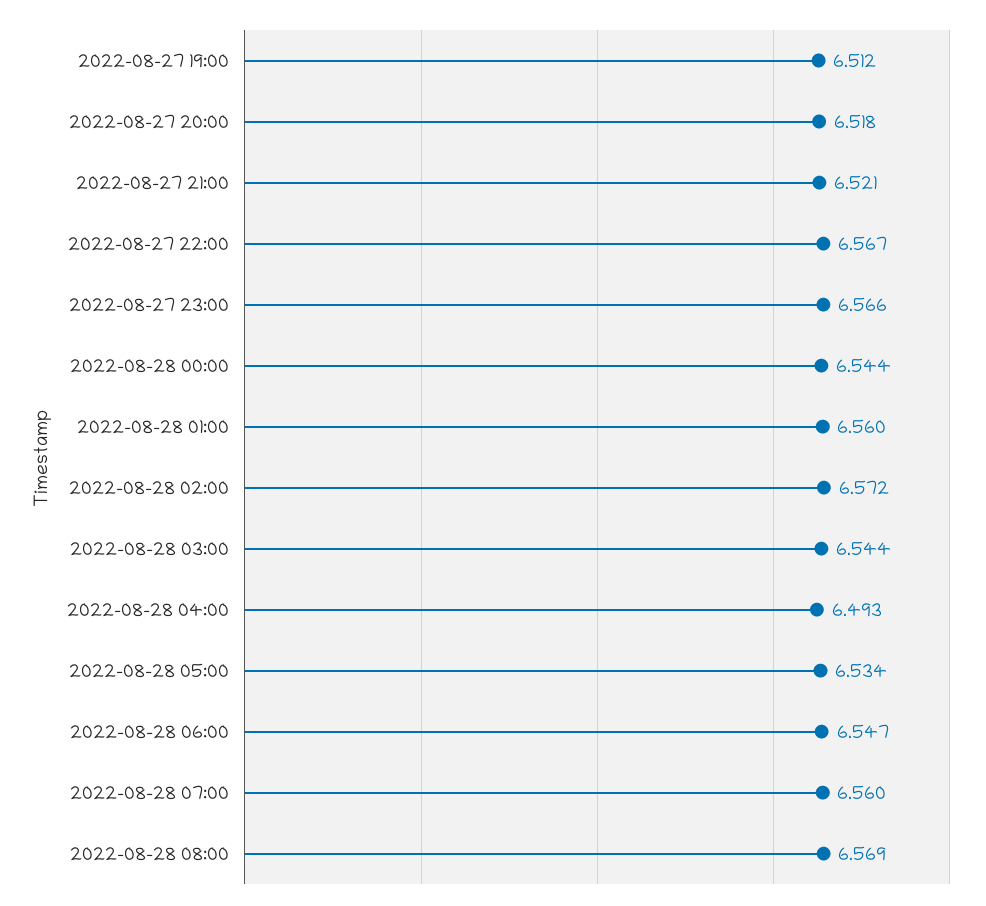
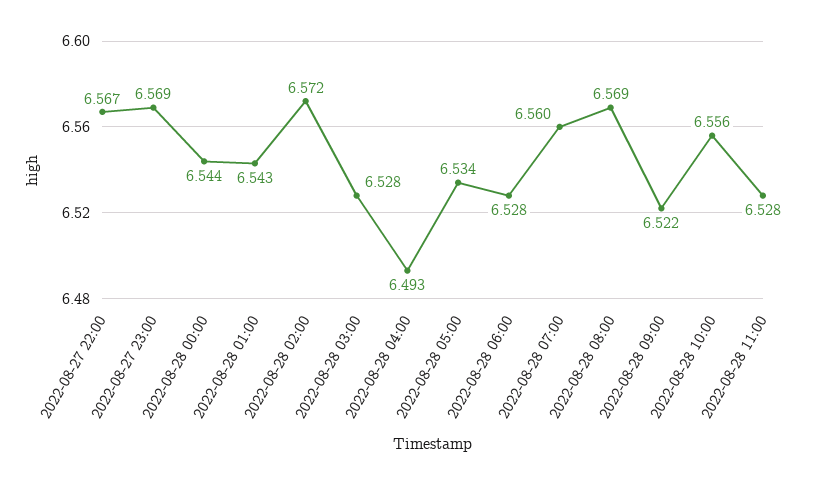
2022-08-27 19:00: 6.512 -> none
2022-08-27 20:00: 6.518 -> none
2022-08-27 21:00: 6.521 -> none
2022-08-27 23:00: 6.566 -> 6.569
2022-08-28 01:00: 6.56 -> 6.543
2022-08-28 03:00: 6.544 -> 6.528
2022-08-28 06:00: 6.547 -> 6.528
2022-08-28 09:00: none -> 6.522
2022-08-28 10:00: none -> 6.556
2022-08-28 11:00: none -> 6.528

